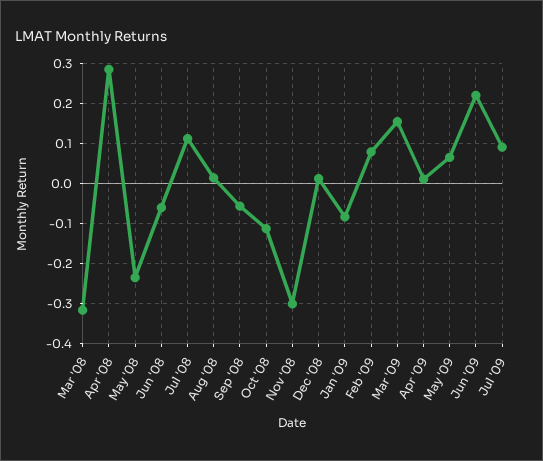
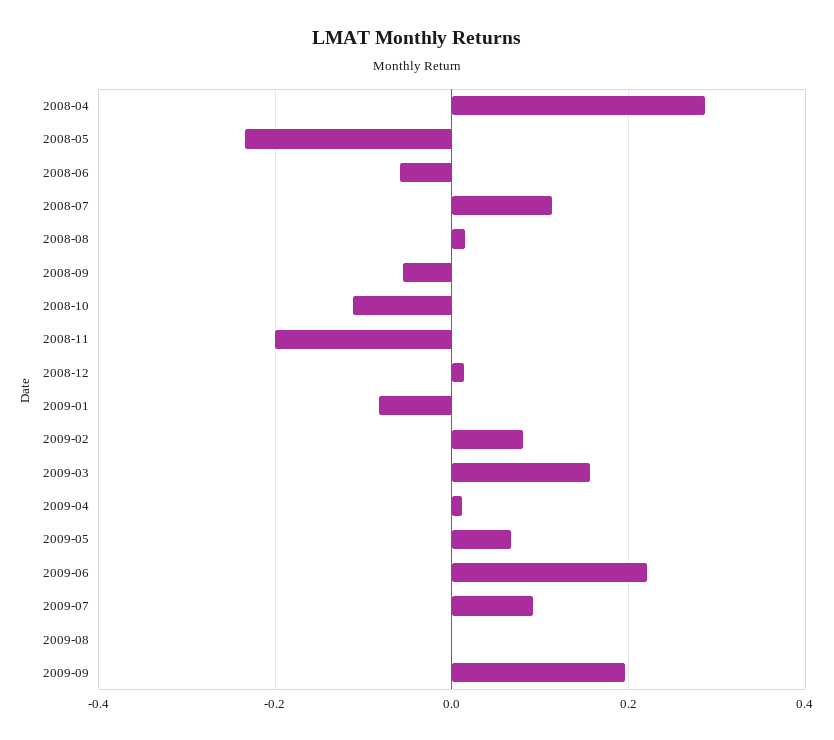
Mar '08: -0.32 -> none
Nov '08: -0.3 -> -0.2
2009-08: none -> 0
2009-09: none -> 0.2

